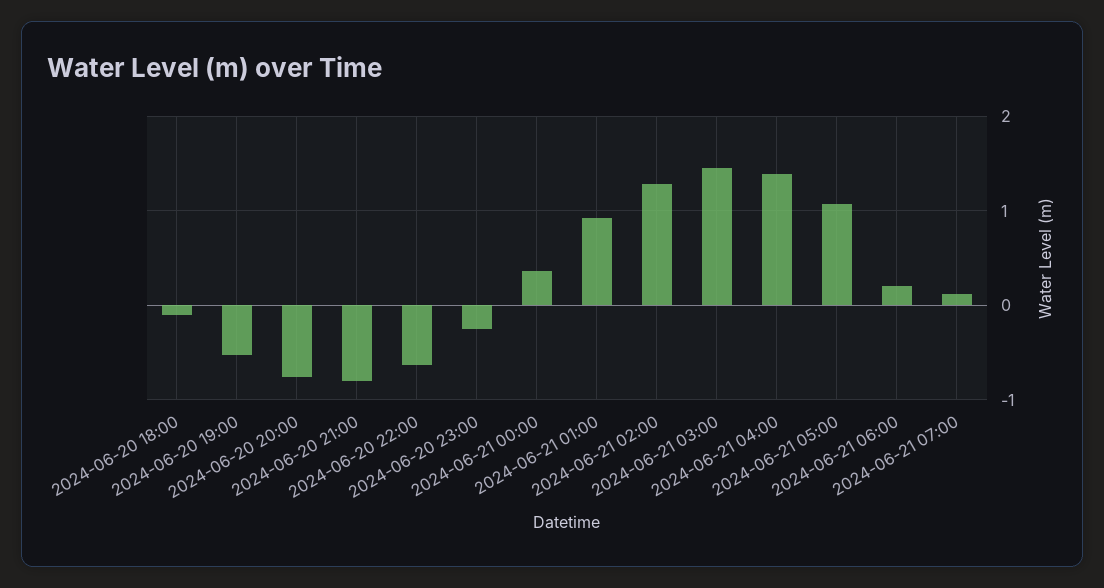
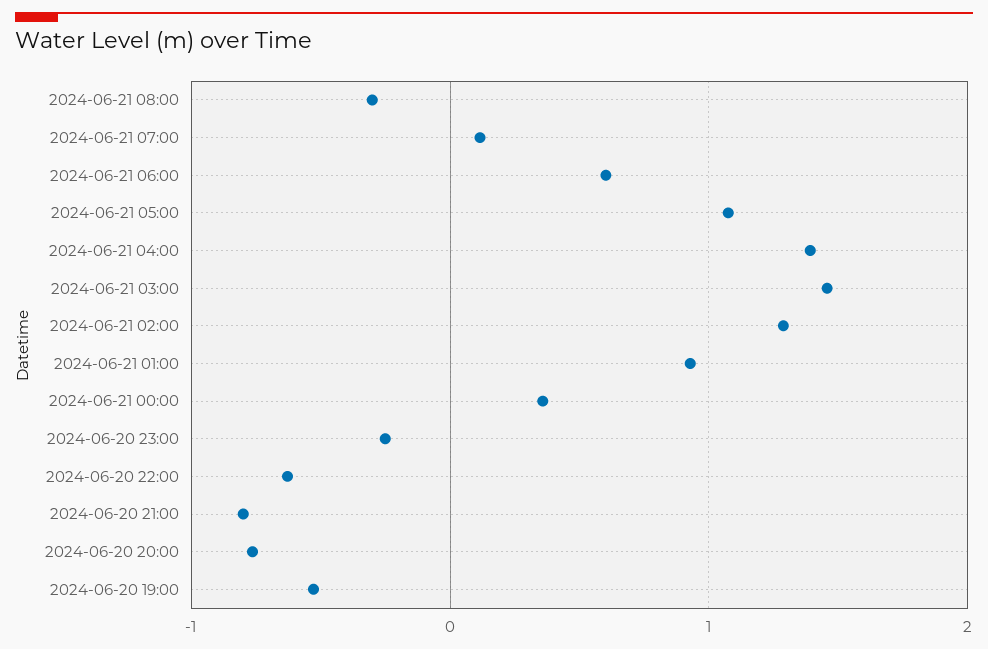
2024-06-20 18:00: -0.1 -> none
2024-06-21 06:00: 0.2 -> 0.6
2024-06-21 08:00: none -> -0.3

